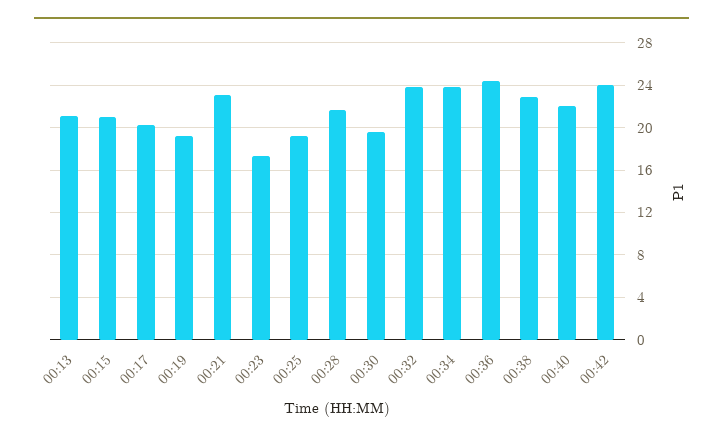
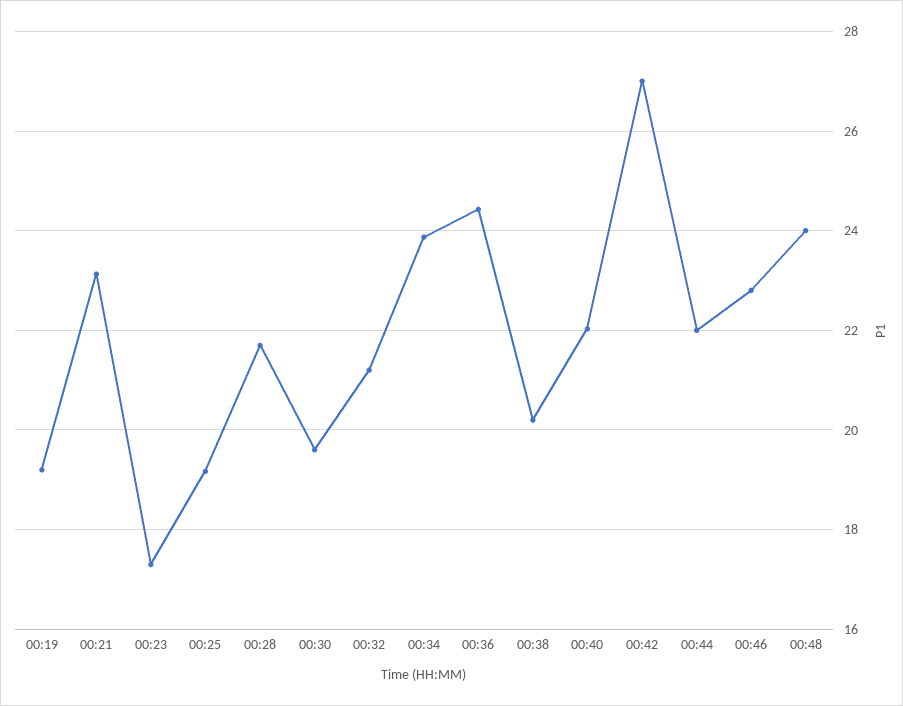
00:13: 21 -> none
00:15: 21 -> none
00:17: 20 -> none
00:32: 24 -> 21.2
00:38: 23 -> 20.2
00:42: 24 -> 27
00:44: none -> 22
00:46: none -> 22.8
00:48: none -> 24

